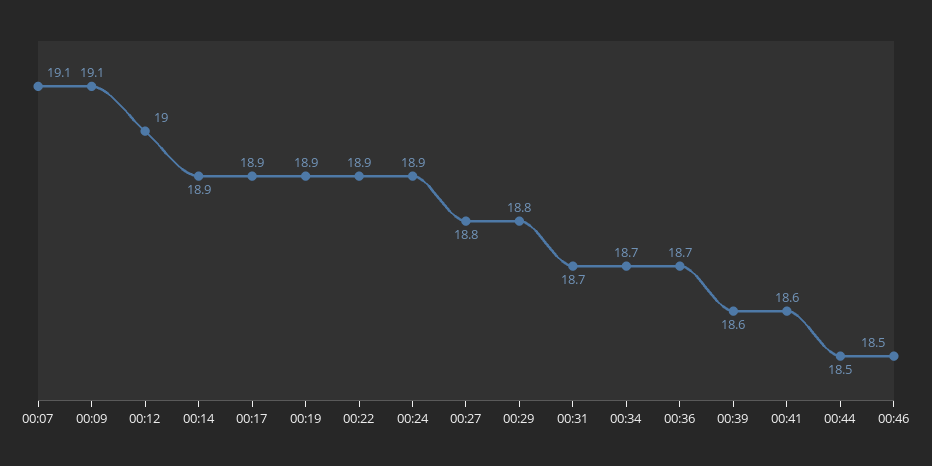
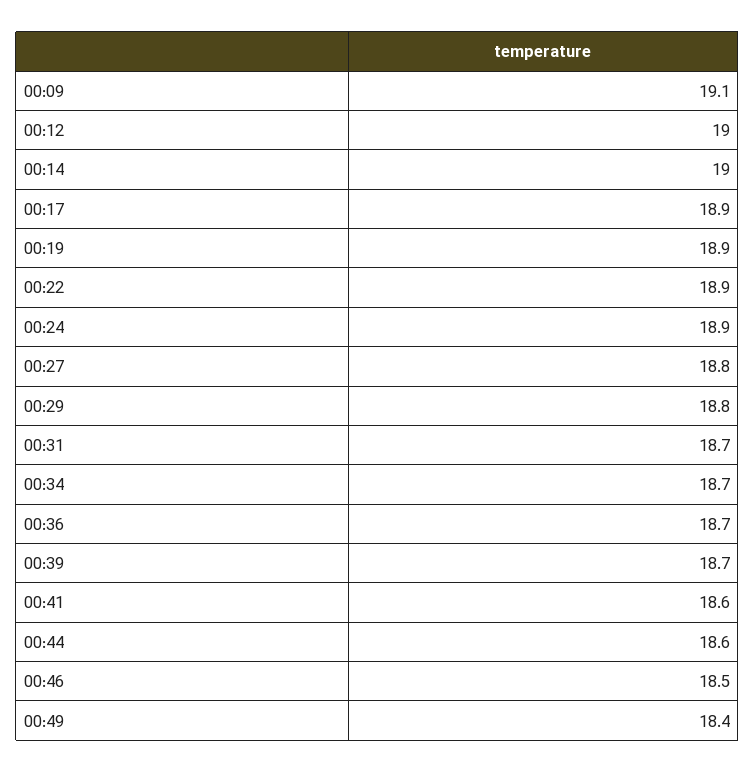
00:07: 19.1 -> none
00:14: 18.9 -> 19
00:39: 18.6 -> 18.7
00:44: 18.5 -> 18.6
00:49: none -> 18.4

